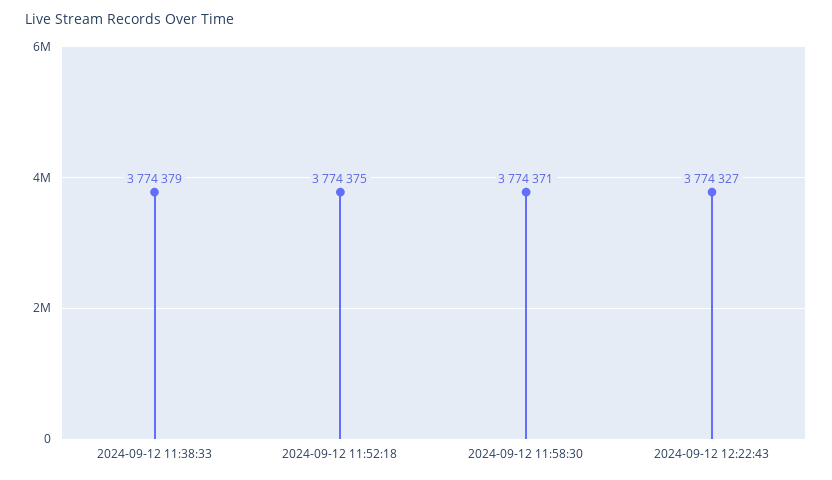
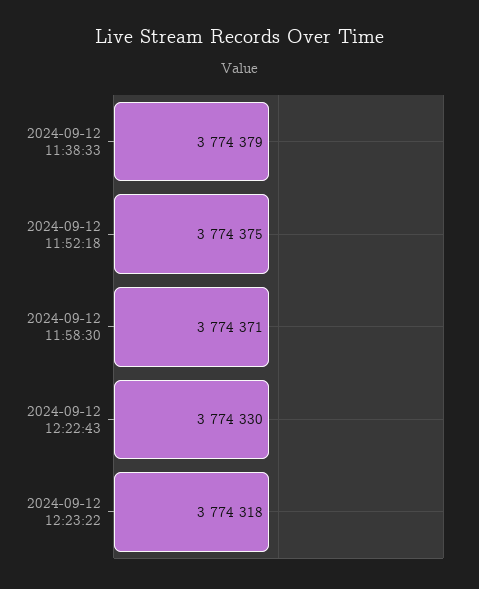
2024-09-12 12:22:43: 3774327 -> 3774330
2024-09-12 12:23:22: none -> 3774318

